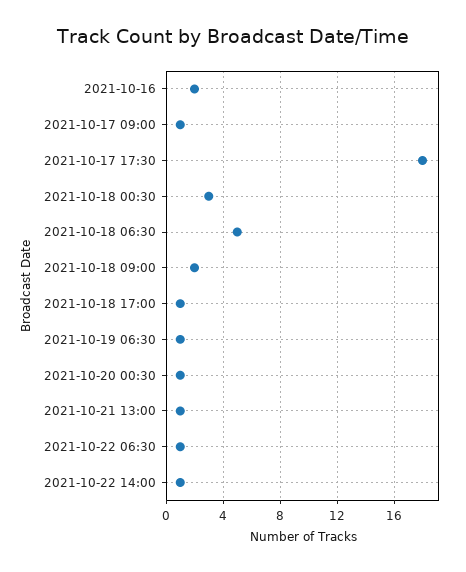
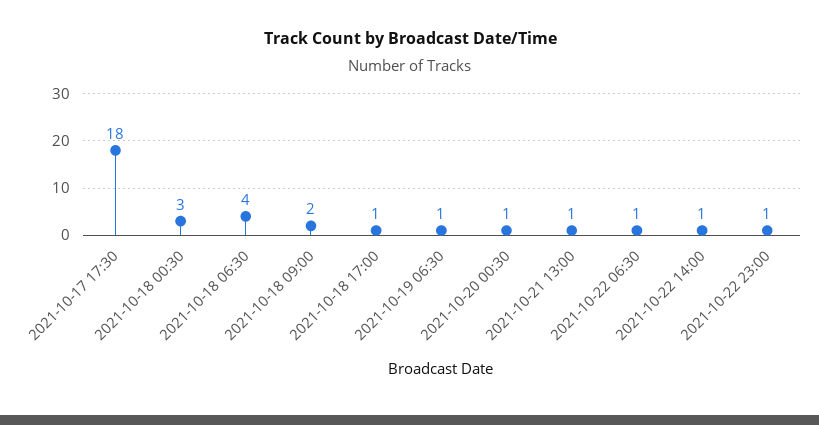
2021-10-16: 2 -> none
2021-10-17 09:00: 1 -> none
2021-10-18 06:30: 5 -> 4
2021-10-22 23:00: none -> 1

